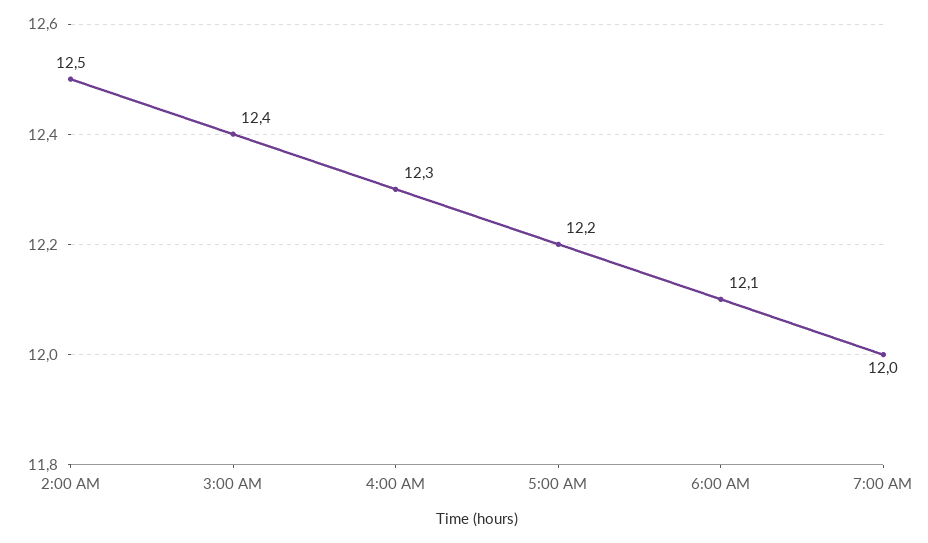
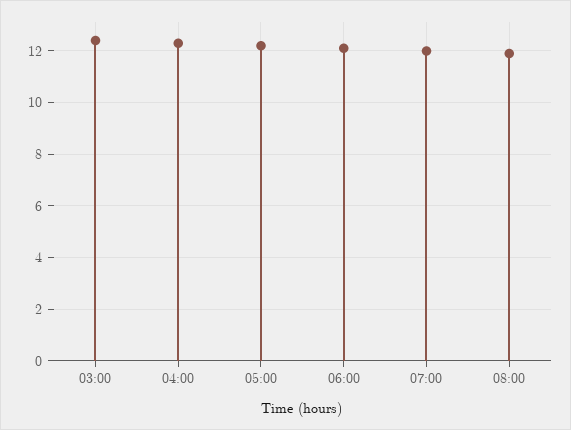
2:00 AM: 12.5 -> none
08:00: none -> 12

